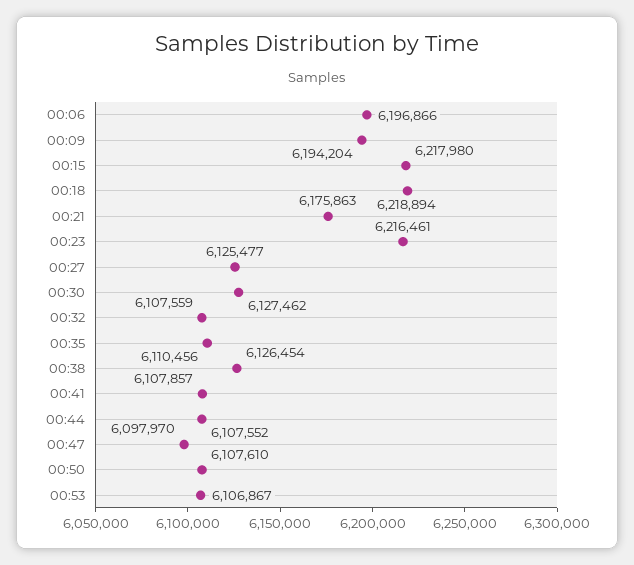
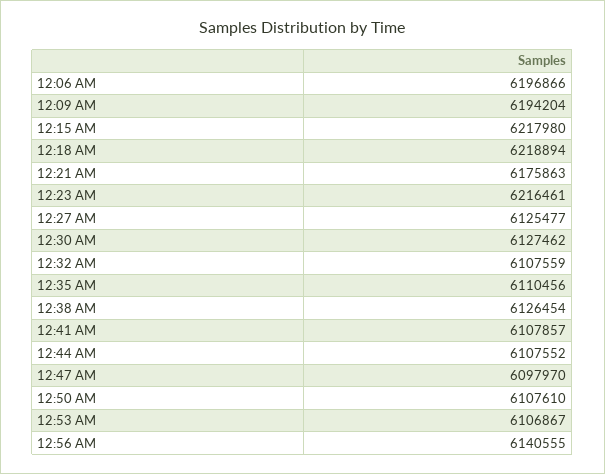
12:56 AM: none -> 6140555

